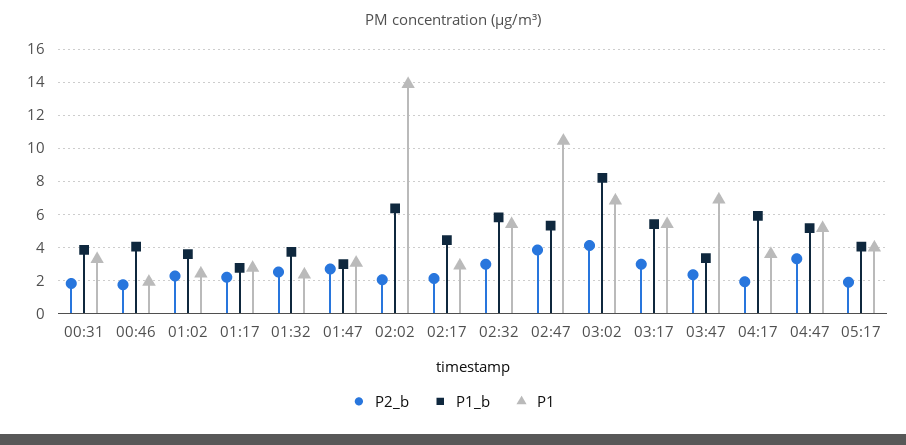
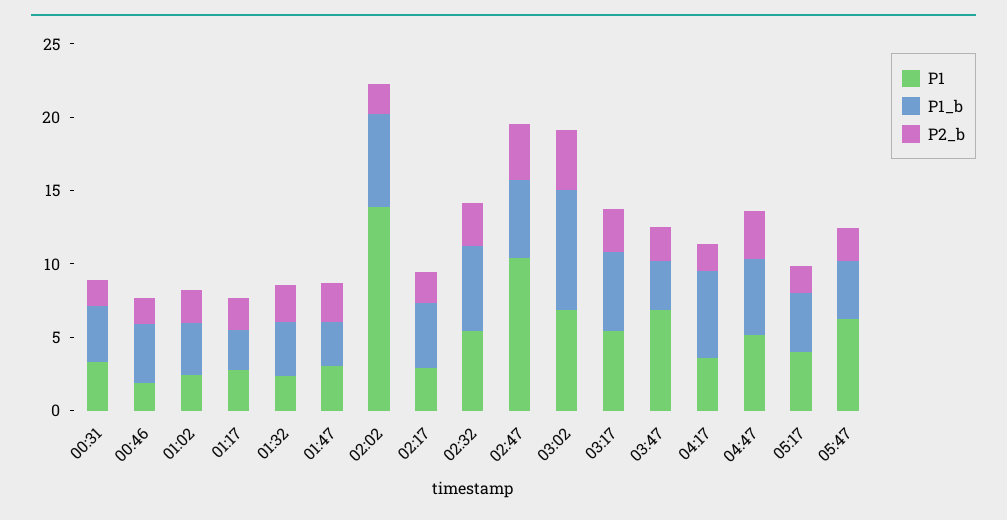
P1, 05:47: none -> 6
P1_b, 05:47: none -> 4
P2_b, 05:47: none -> 2

